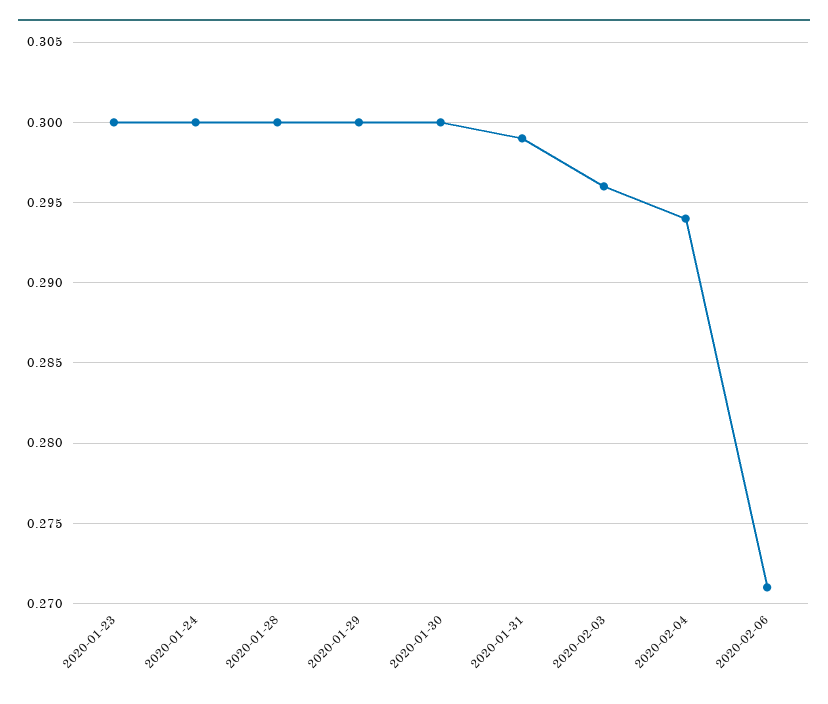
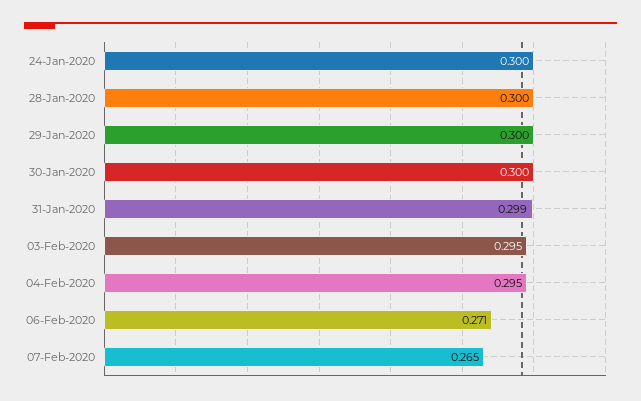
2020-01-23: 0.3 -> none
2020-02-03: 0.296 -> 0.295
2020-02-04: 0.294 -> 0.295
07-Feb-2020: none -> 0.265

